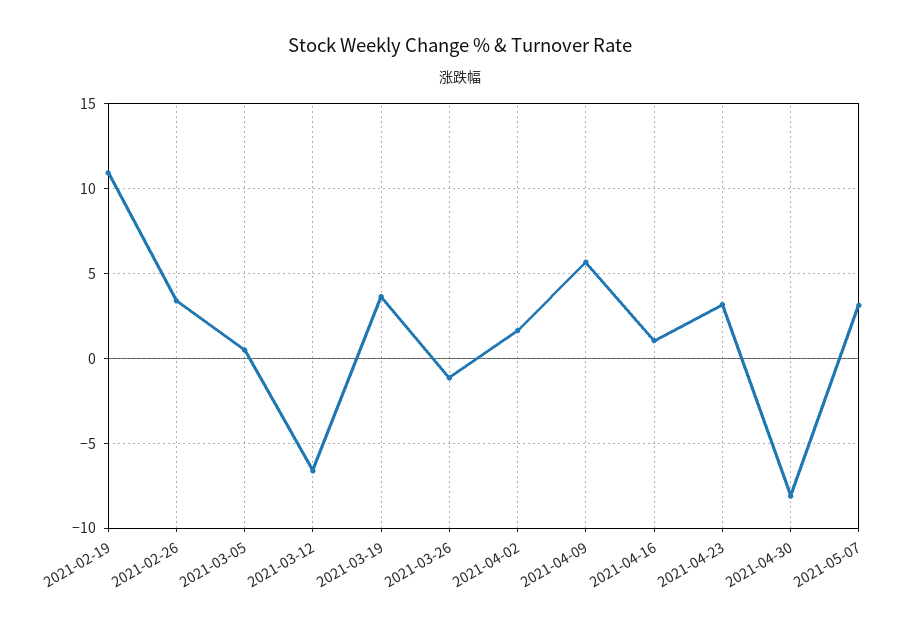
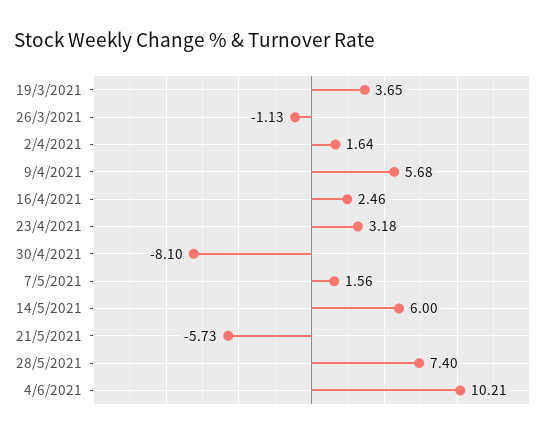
2021-02-19: 11 -> none
2021-02-26: 3.5 -> none
2021-03-05: 0.5 -> none
2021-03-12: -6.5 -> none
2021-04-16: 1 -> 2.46
2021-05-07: 3 -> 1.56
14/5/2021: none -> 6
21/5/2021: none -> -5.73
28/5/2021: none -> 7.4
4/6/2021: none -> 10.21

